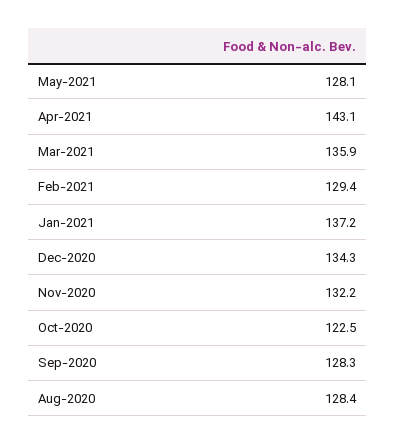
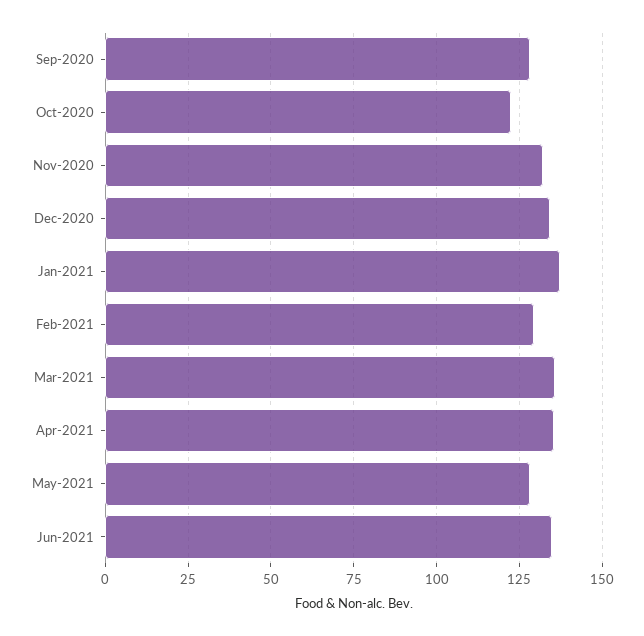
Apr-2021: 143.1 -> 135
Aug-2020: 128.4 -> none
Jun-2021: none -> 135

